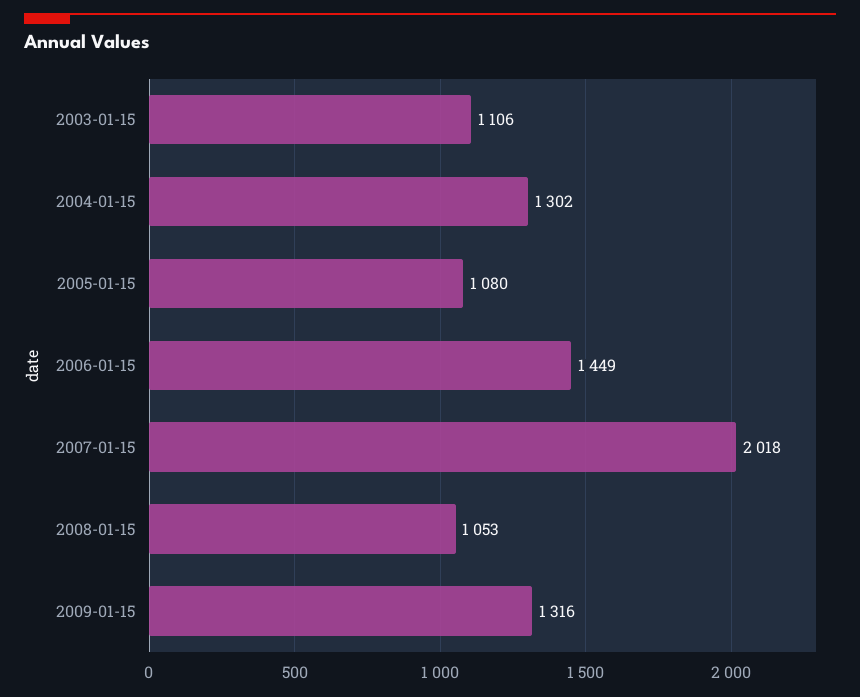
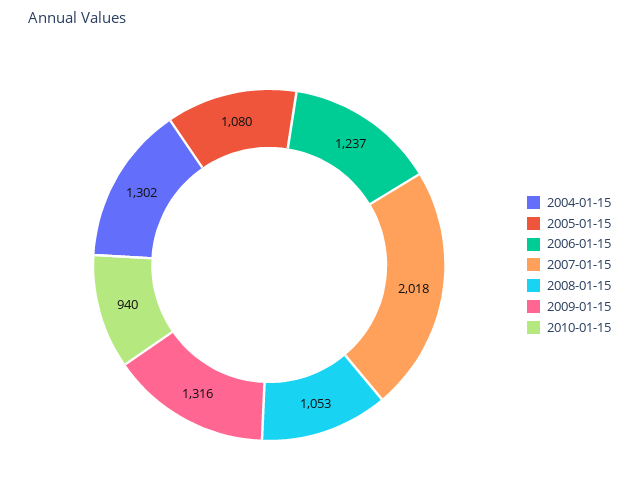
2003-01-15: 1106 -> none
2006-01-15: 1449 -> 1237
2010-01-15: none -> 940

